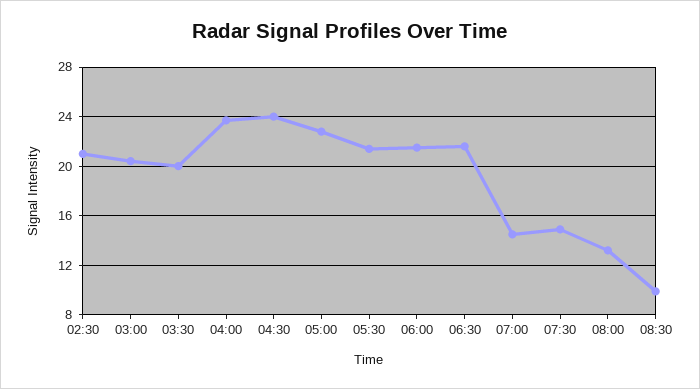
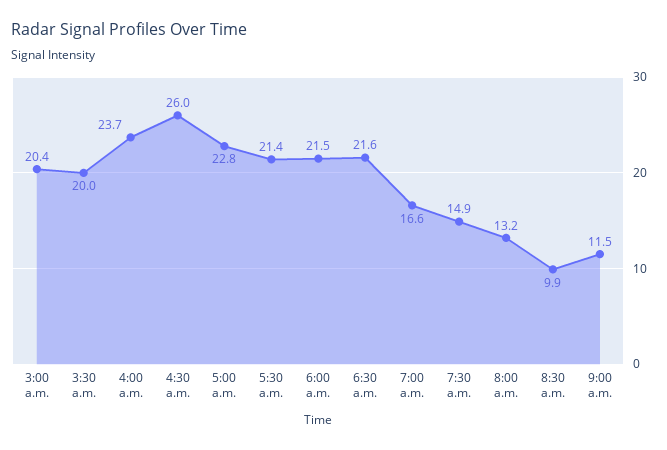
02:30: 21 -> none
04:30: 24 -> 26
07:00: 14.5 -> 16.6
9:00 a.m.: none -> 11.5

